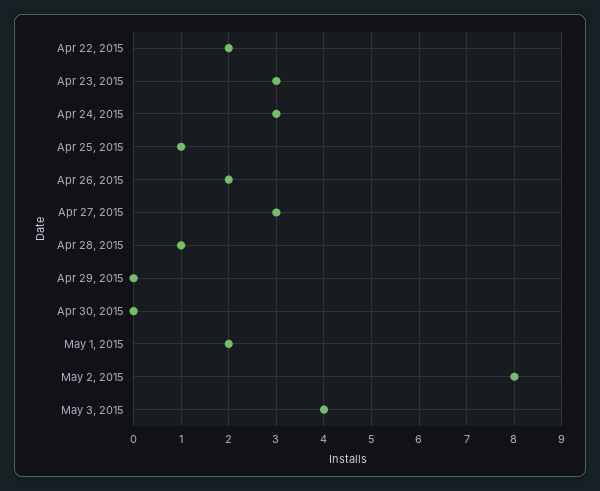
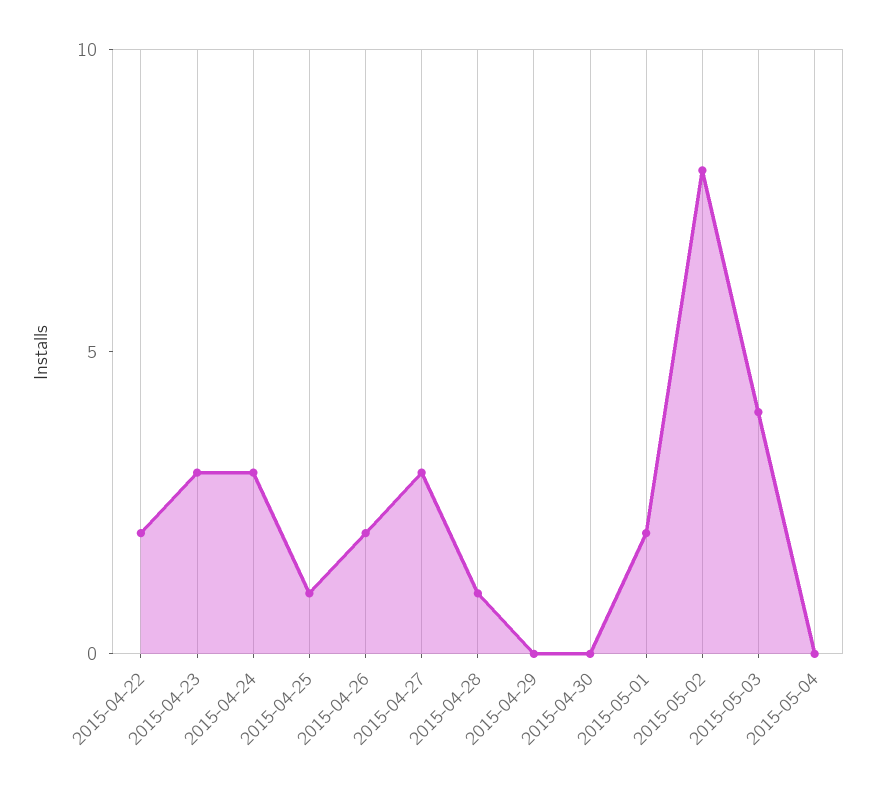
2015-05-04: none -> 0

